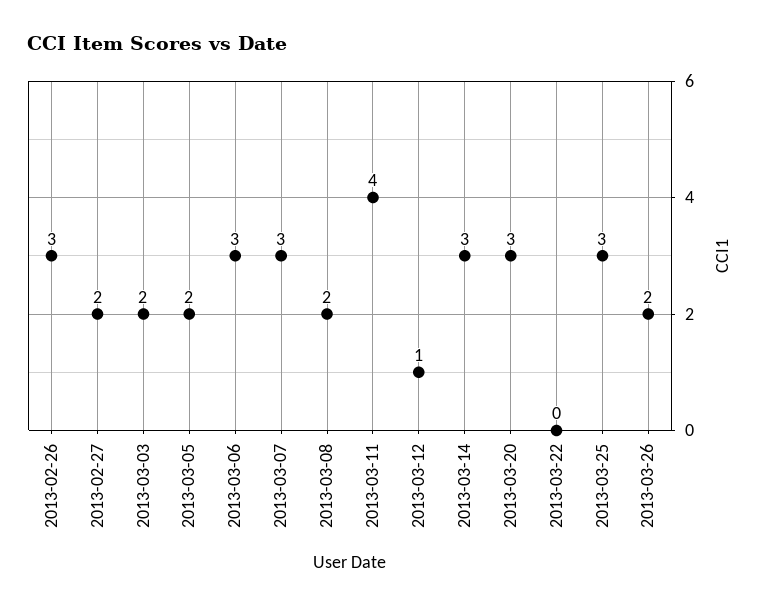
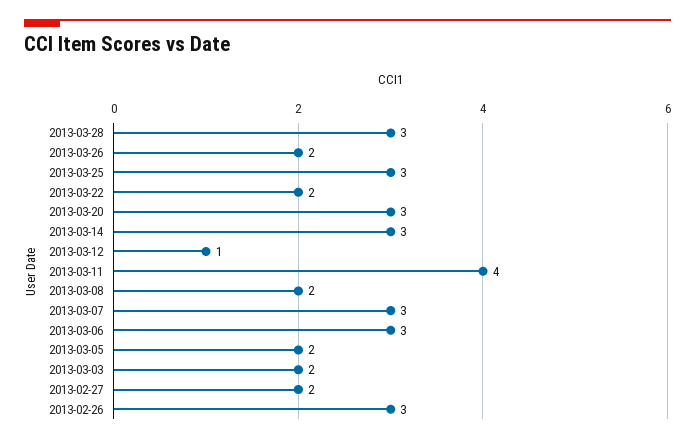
2013-03-22: 0 -> 2
2013-03-28: none -> 3

